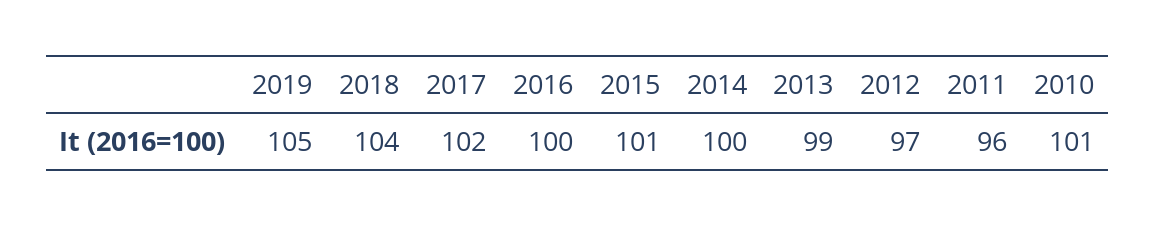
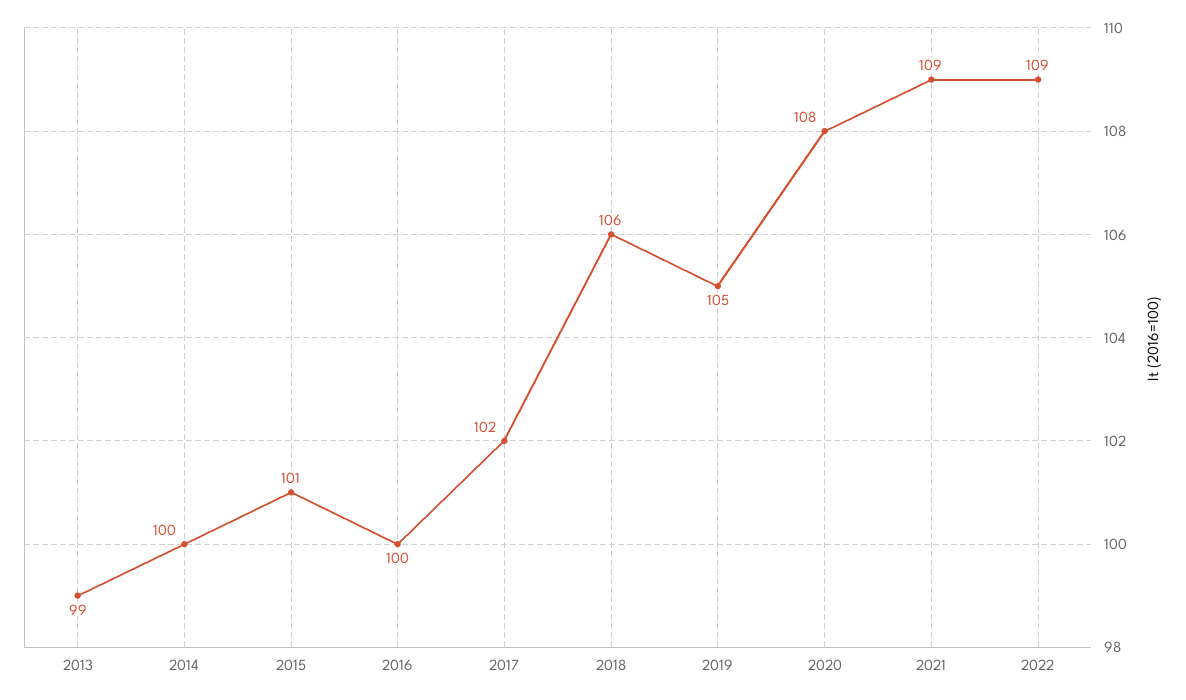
2018: 104 -> 106
2012: 97 -> none
2011: 96 -> none
2010: 101 -> none
2020: none -> 108
2021: none -> 109
2022: none -> 109

